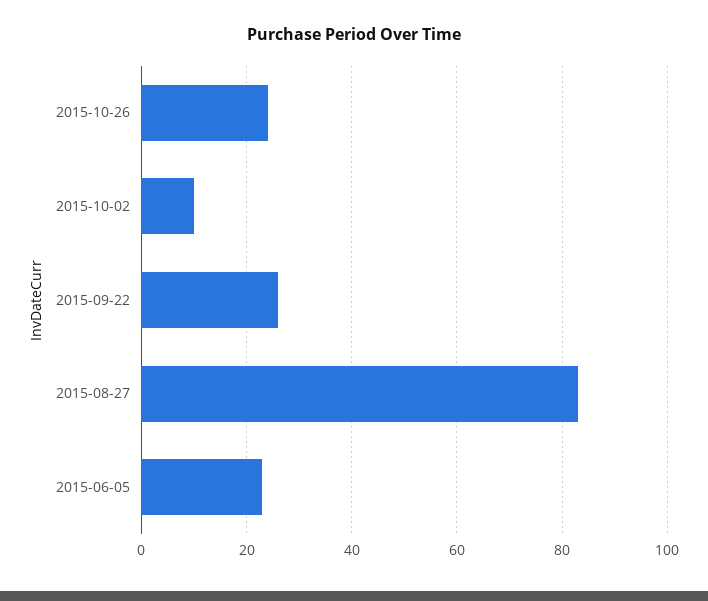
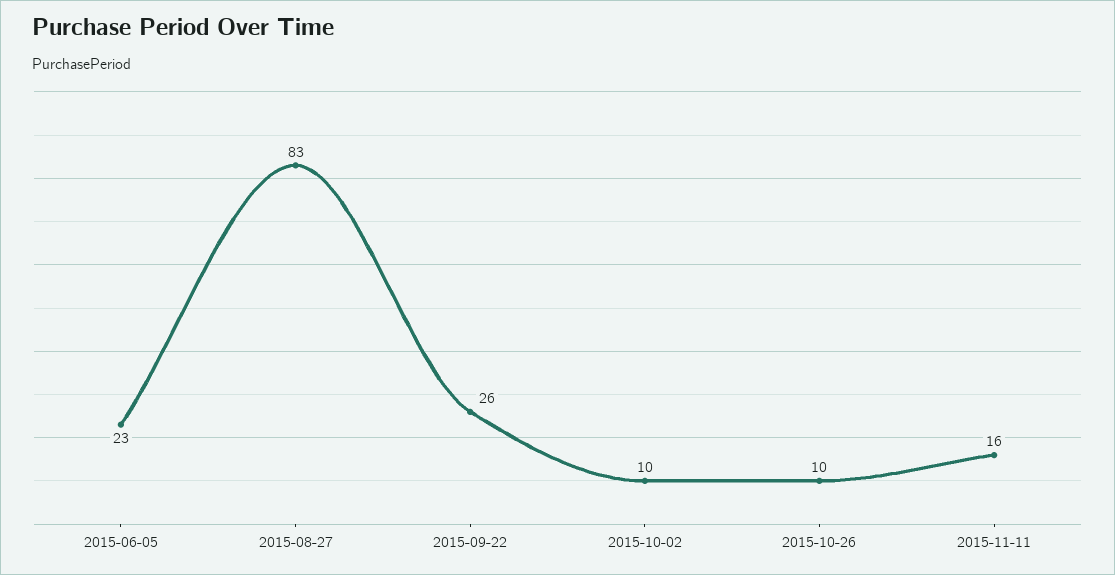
2015-10-26: 25 -> 10
2015-11-11: none -> 16

